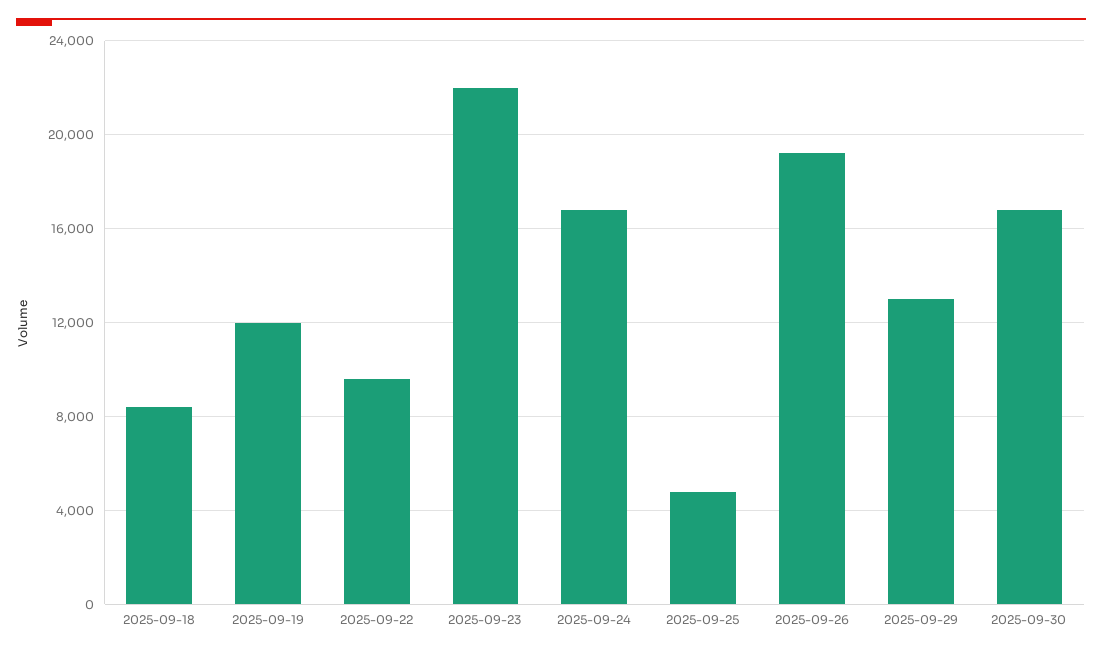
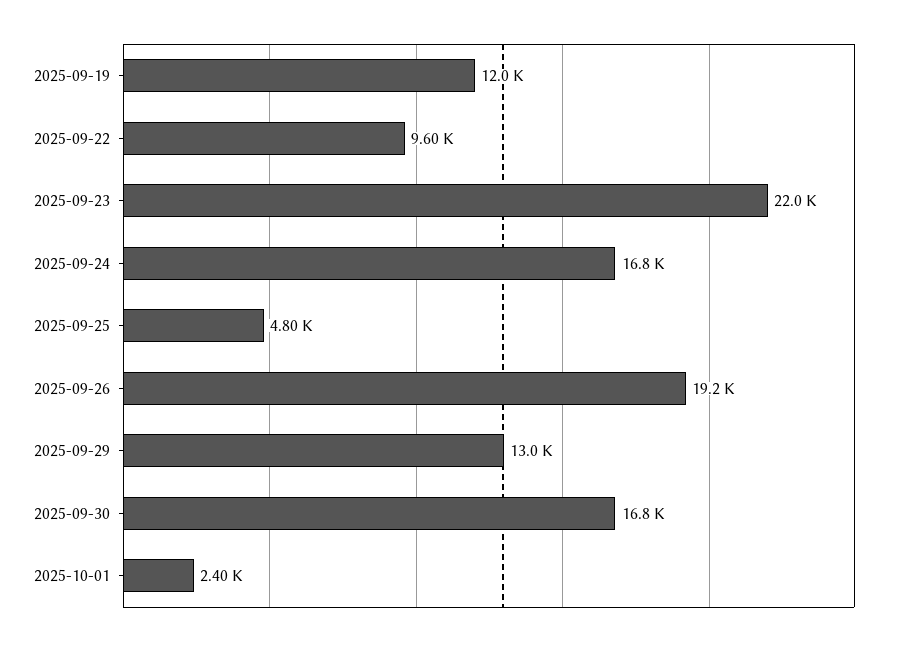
2025-09-18: 8500 -> none
2025-10-01: none -> 2400

